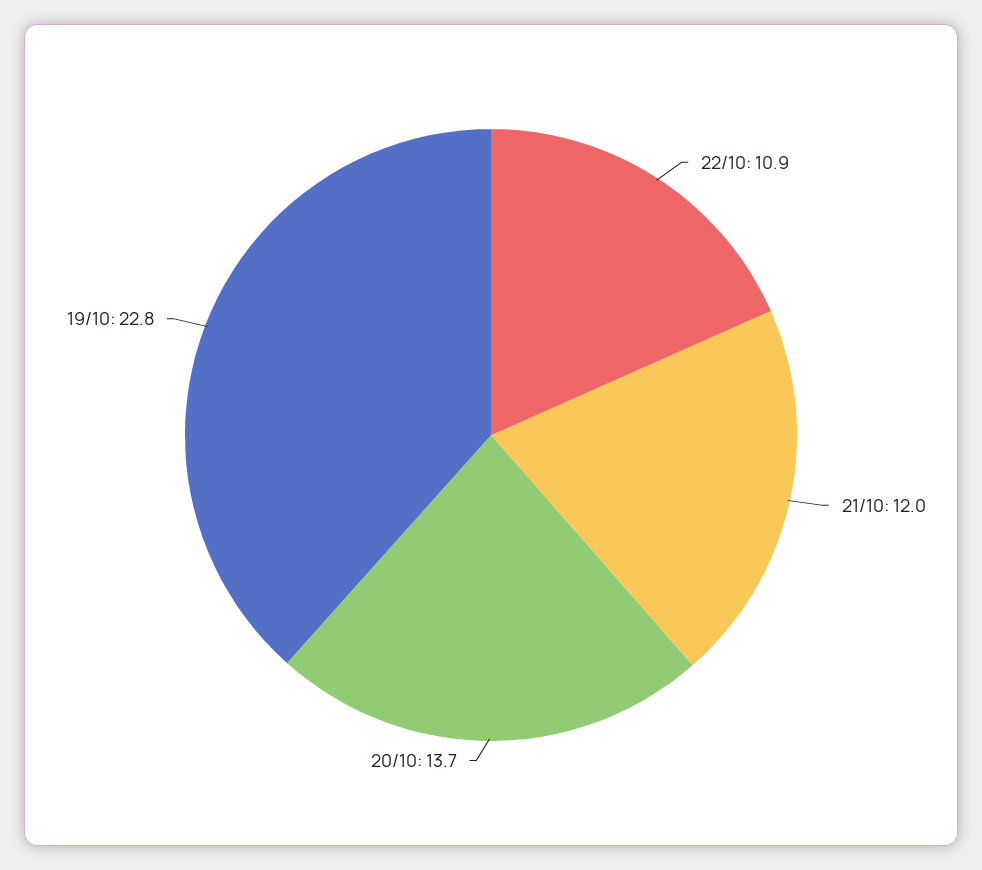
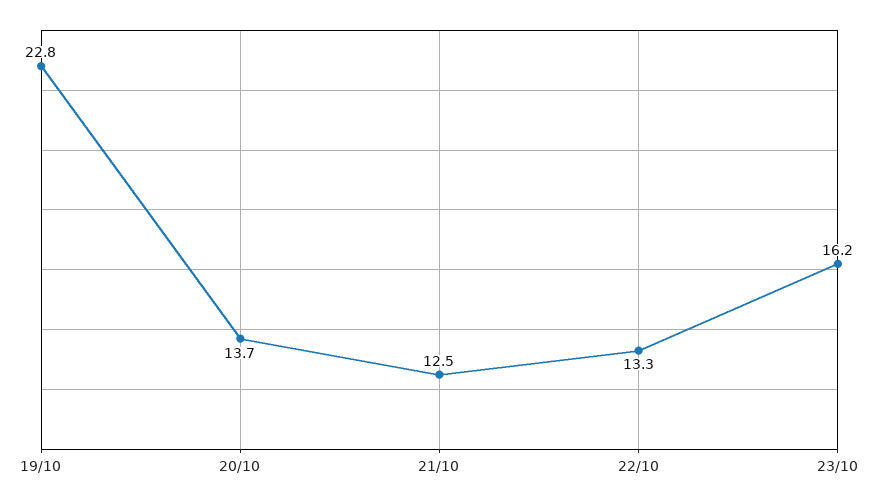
22/10: 10.9 -> 13.3
21/10: 12 -> 12.5
23/10: none -> 16.2

